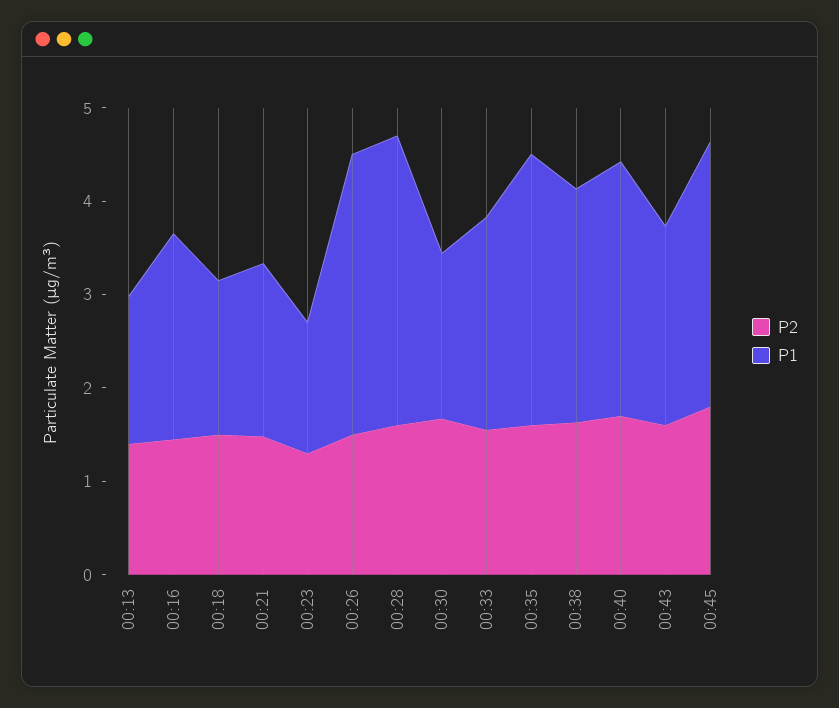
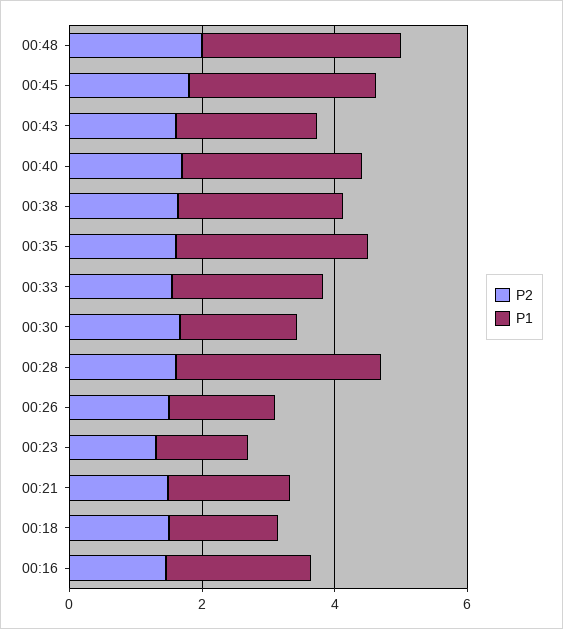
P2, 00:13: 1.4 -> none
P1, 00:13: 1.6 -> none
P1, 00:26: 3 -> 1.5
P2, 00:48: none -> 2
P1, 00:48: none -> 3

